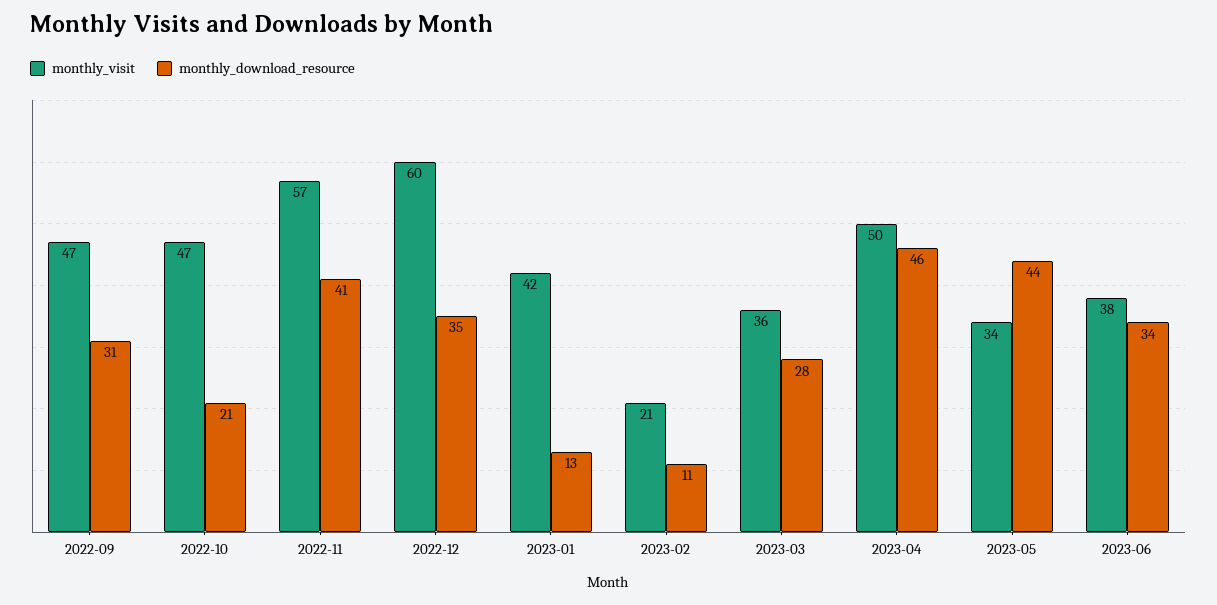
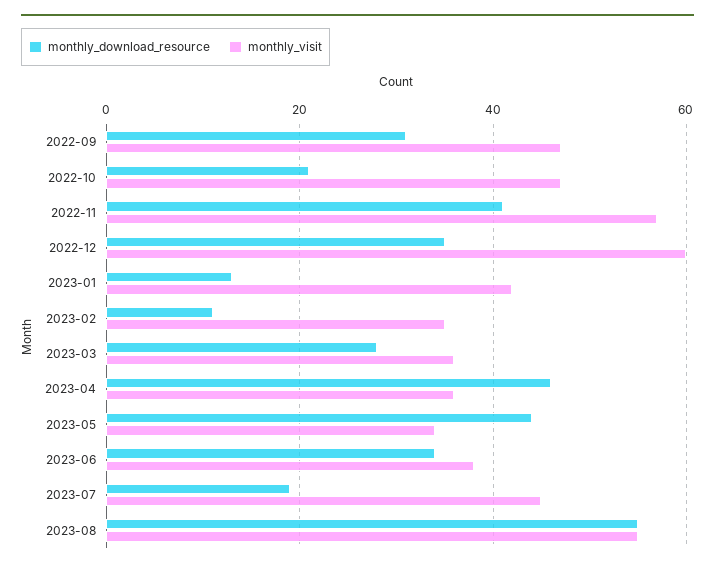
monthly_visit, 2023-02: 21 -> 35
monthly_visit, 2023-04: 50 -> 35
monthly_download_resource, 2023-07: none -> 20
monthly_visit, 2023-07: none -> 45
monthly_download_resource, 2023-08: none -> 55
monthly_visit, 2023-08: none -> 55

